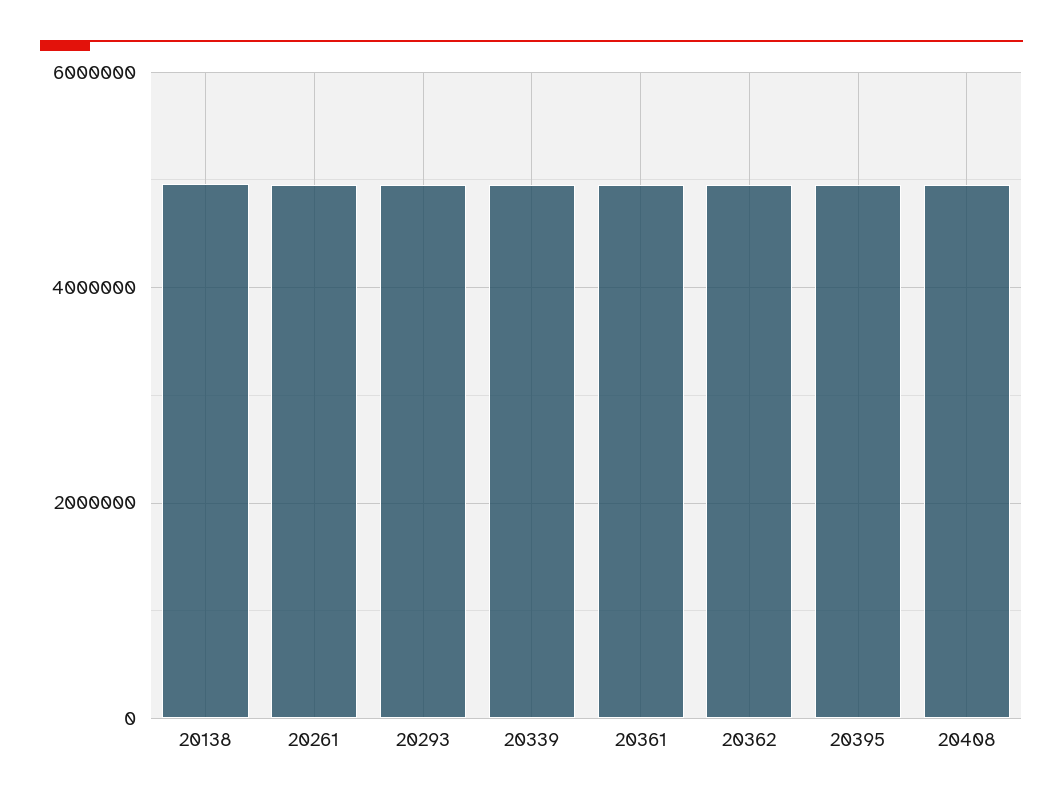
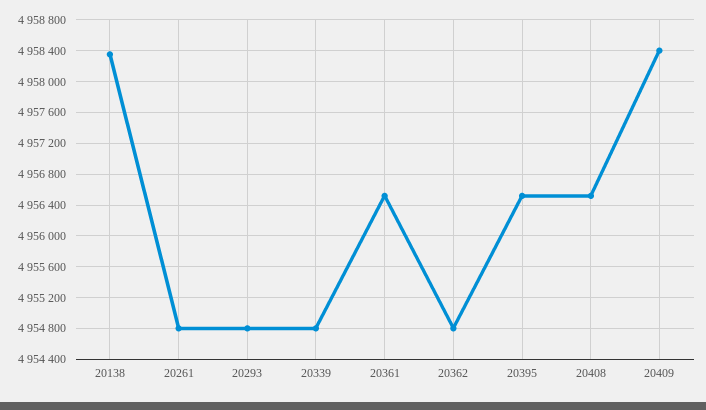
20409: none -> 4958400

